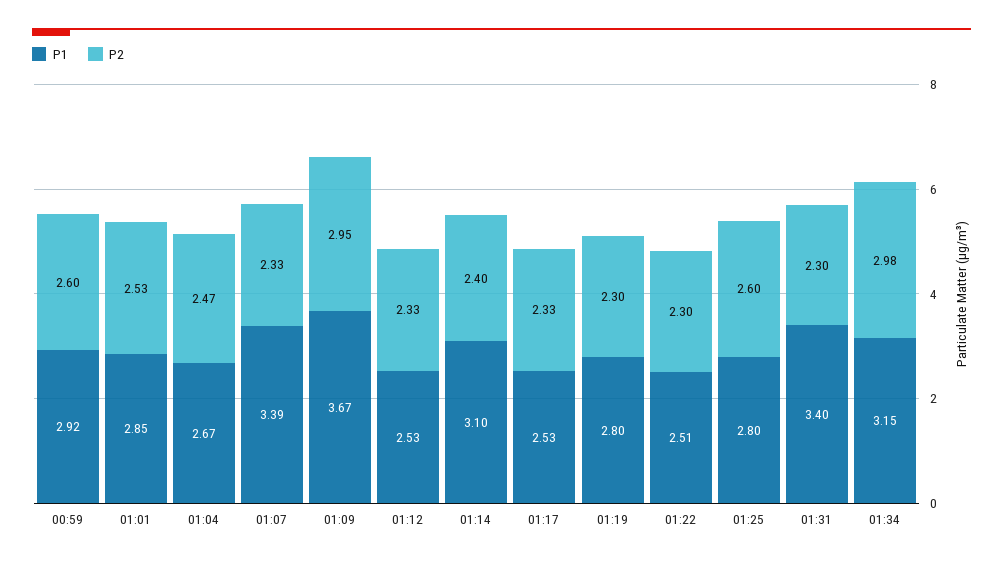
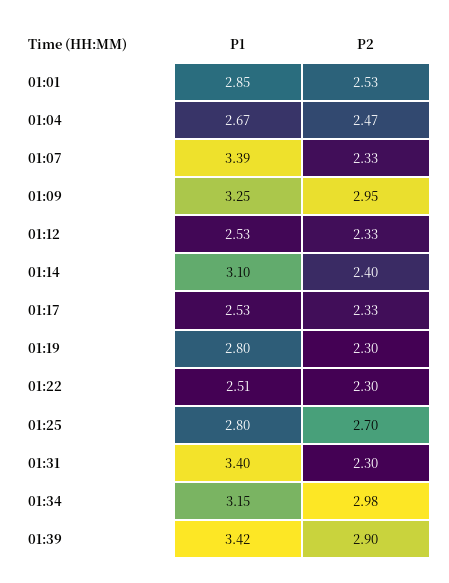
P1, 00:59: 2.92 -> none
P2, 00:59: 2.6 -> none
P1, 01:09: 3.67 -> 3.25
P2, 01:25: 2.6 -> 2.7
P1, 01:39: none -> 3.42
P2, 01:39: none -> 2.9

